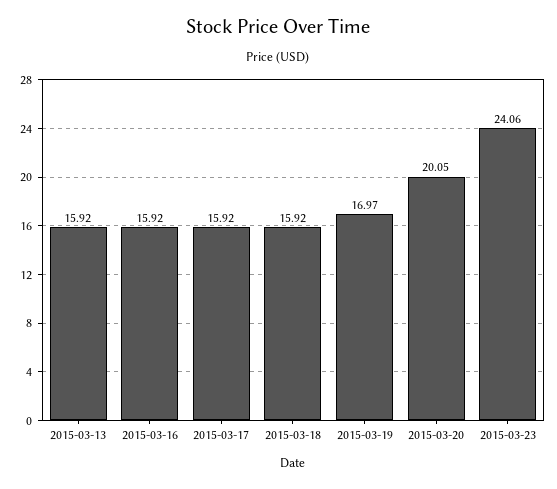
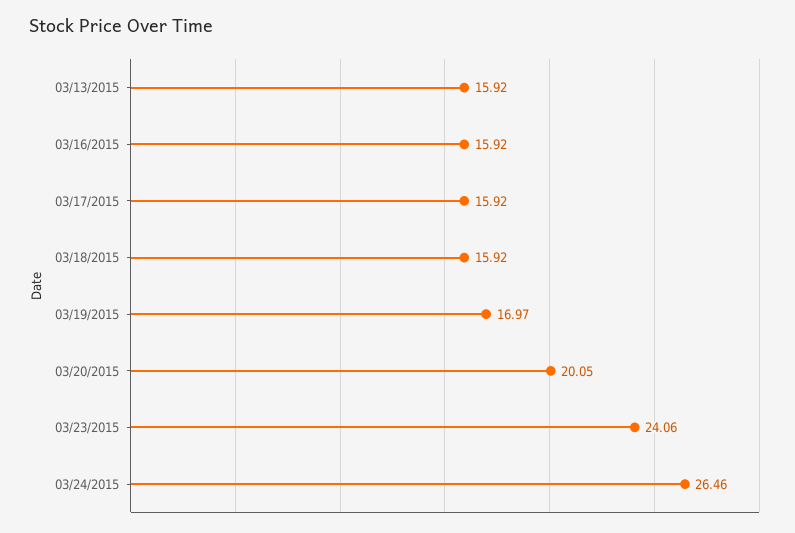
03/24/2015: none -> 26.46

